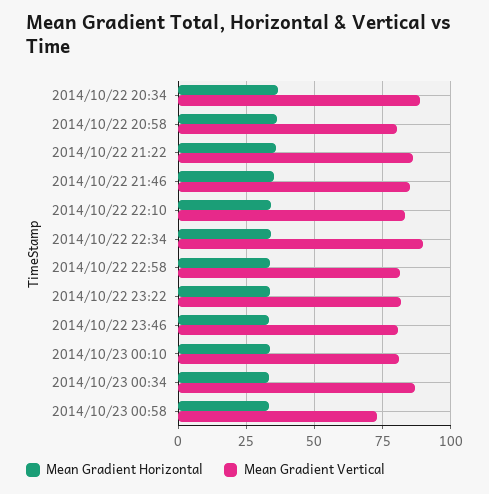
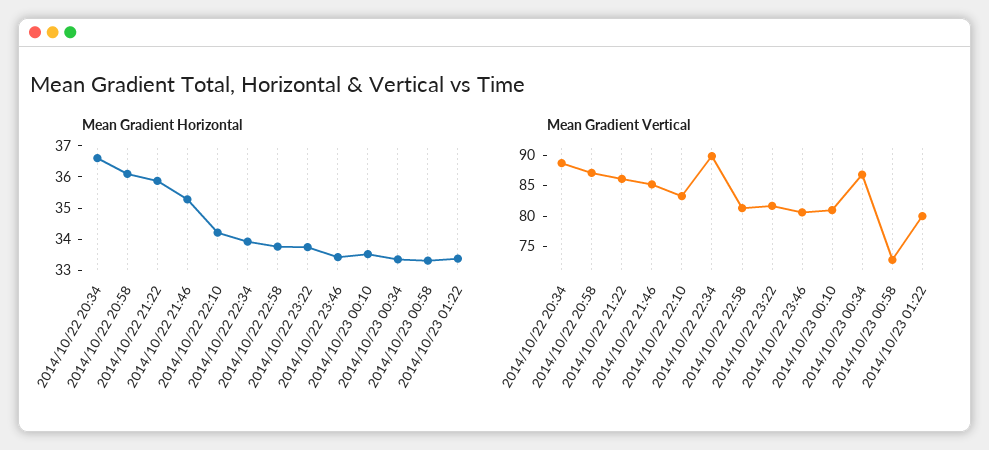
Mean Gradient Vertical, 2014/10/22 20:58: 80 -> 87.5
Mean Gradient Horizontal, 2014/10/23 01:22: none -> 33.5
Mean Gradient Vertical, 2014/10/23 01:22: none -> 80

